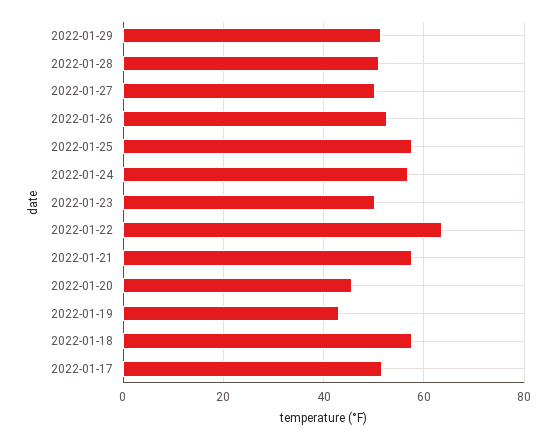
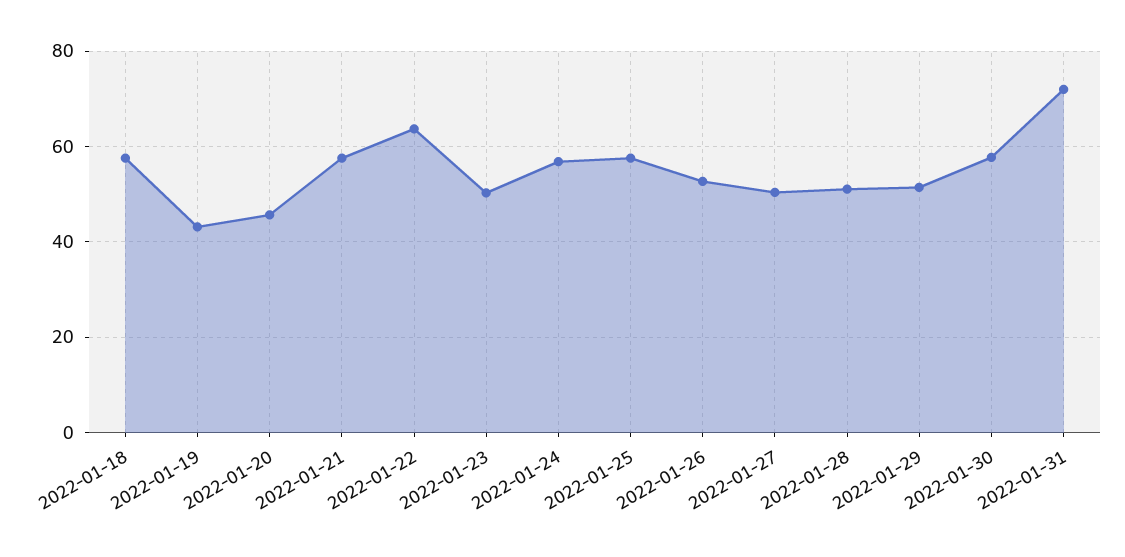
2022-01-17: 52 -> none
2022-01-30: none -> 58
2022-01-31: none -> 72

